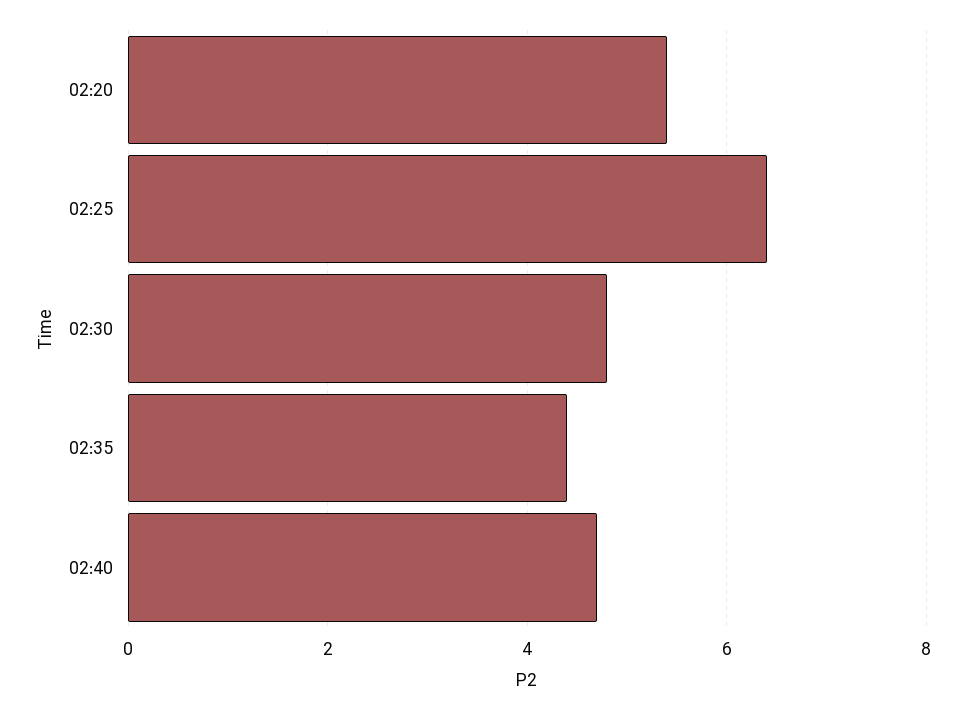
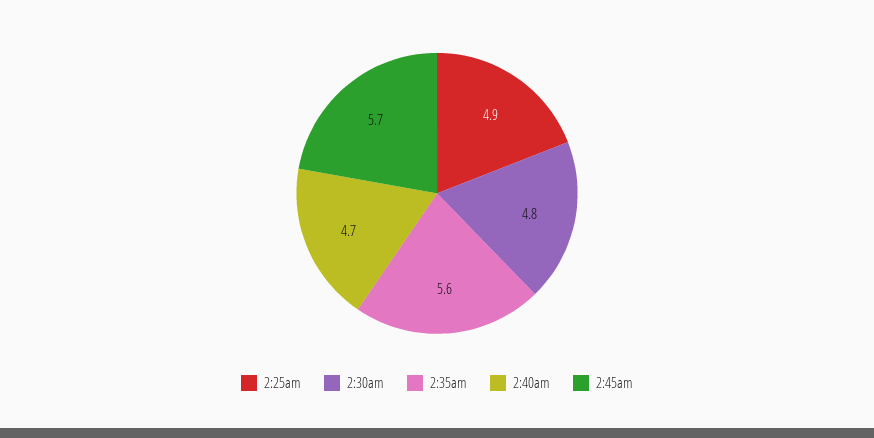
02:20: 5.5 -> none
02:25: 6.5 -> 4.9
02:35: 4.5 -> 5.6
2:45am: none -> 5.7

